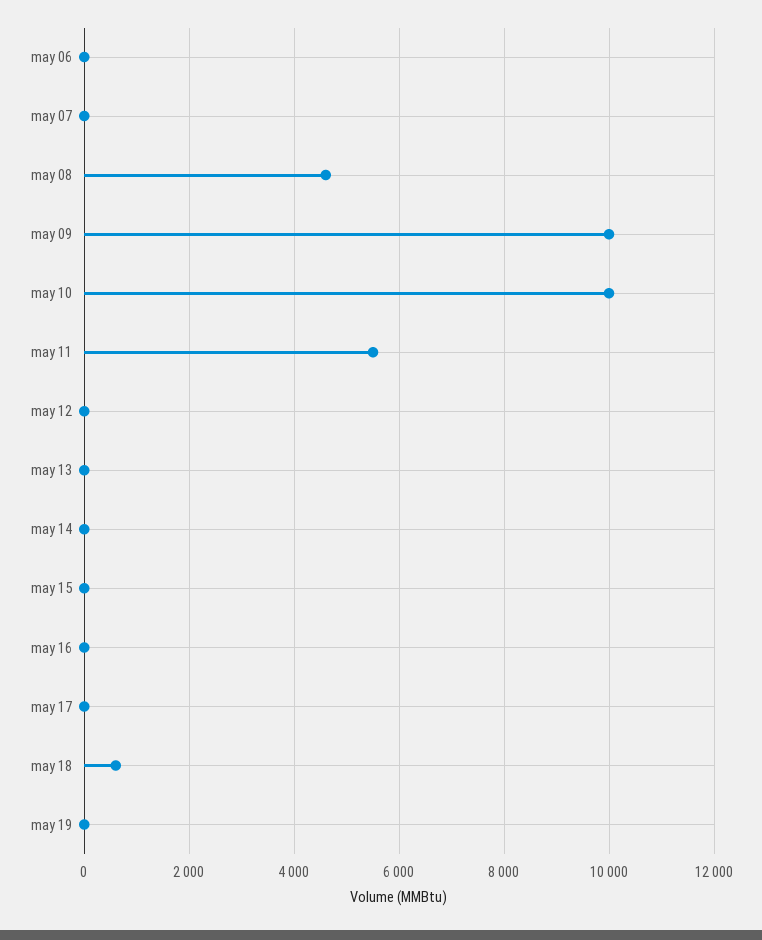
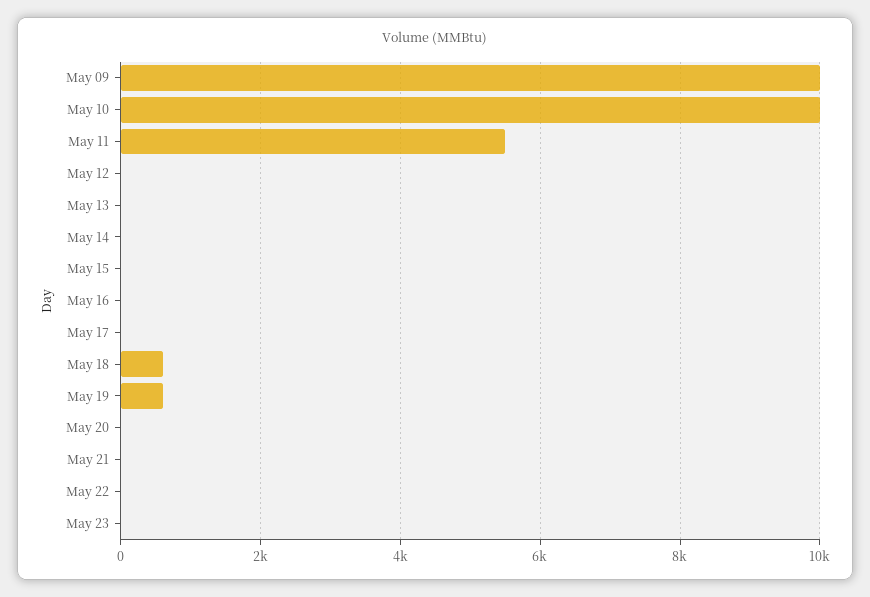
may 06: 0 -> none
may 07: 0 -> none
may 08: 4600 -> none
may 19: 0 -> 600
May 20: none -> 0
May 21: none -> 0
May 22: none -> 0
May 23: none -> 0

